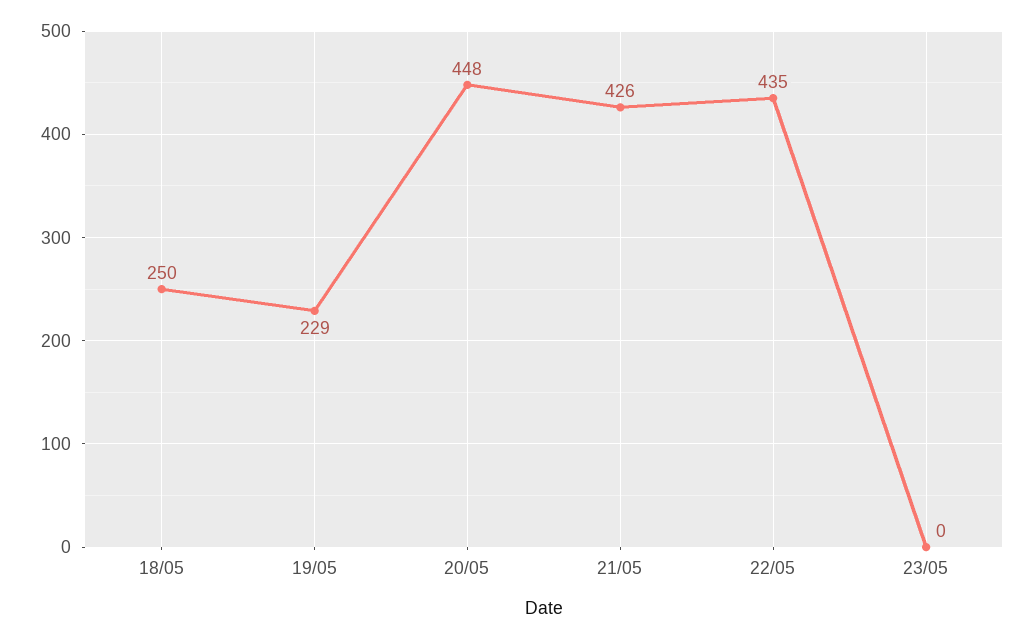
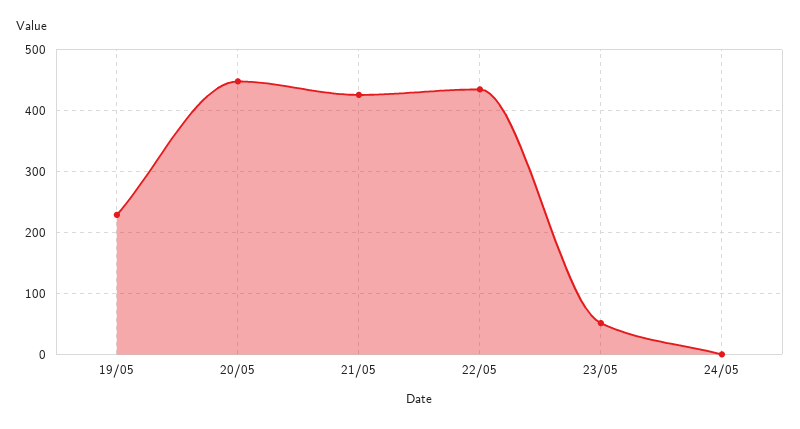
18/05: 250 -> none
23/05: 0 -> 50
24/05: none -> 0

